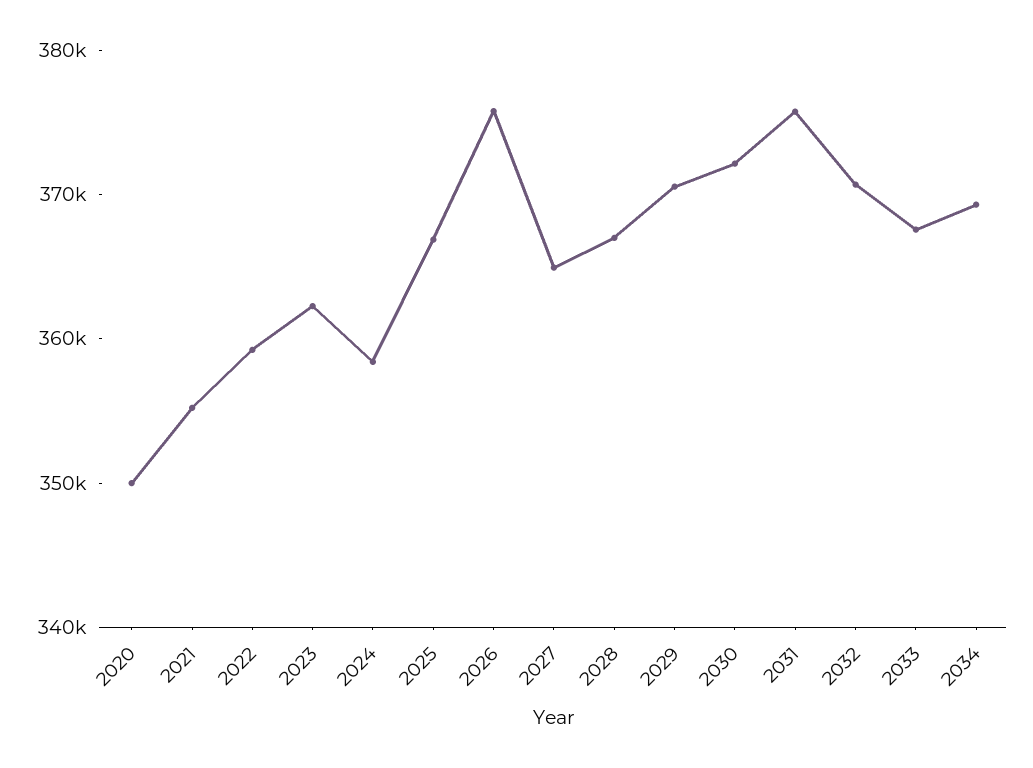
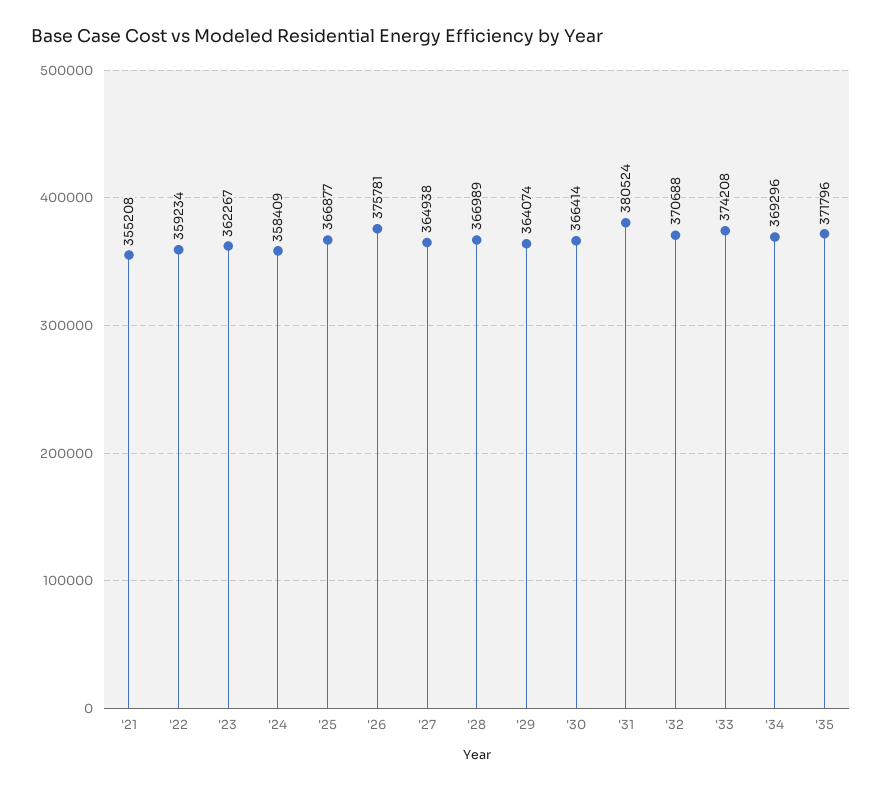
2020: 350000 -> none
2029: 370000 -> 364074
2030: 372000 -> 366414
2031: 376000 -> 380524
2033: 368000 -> 374208
'35: none -> 371796

